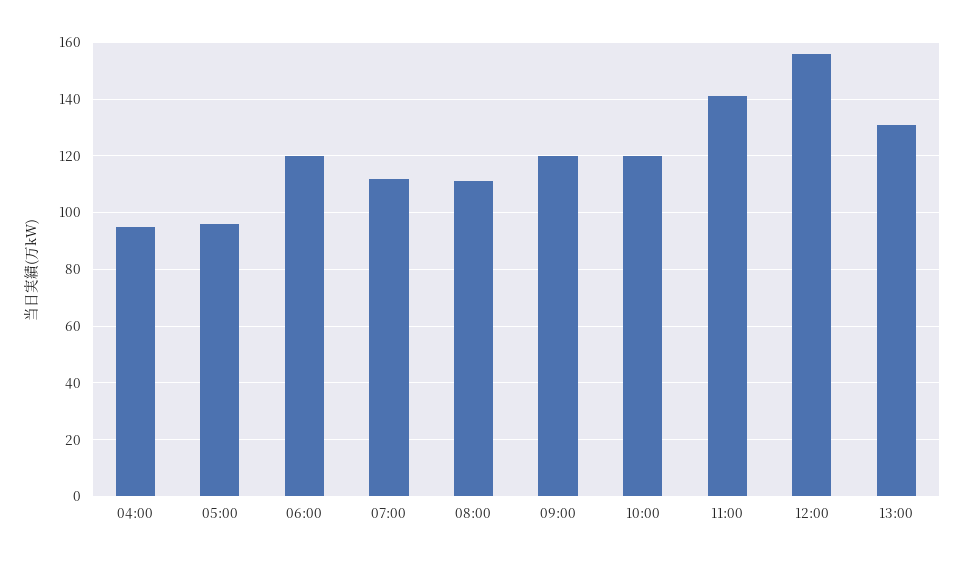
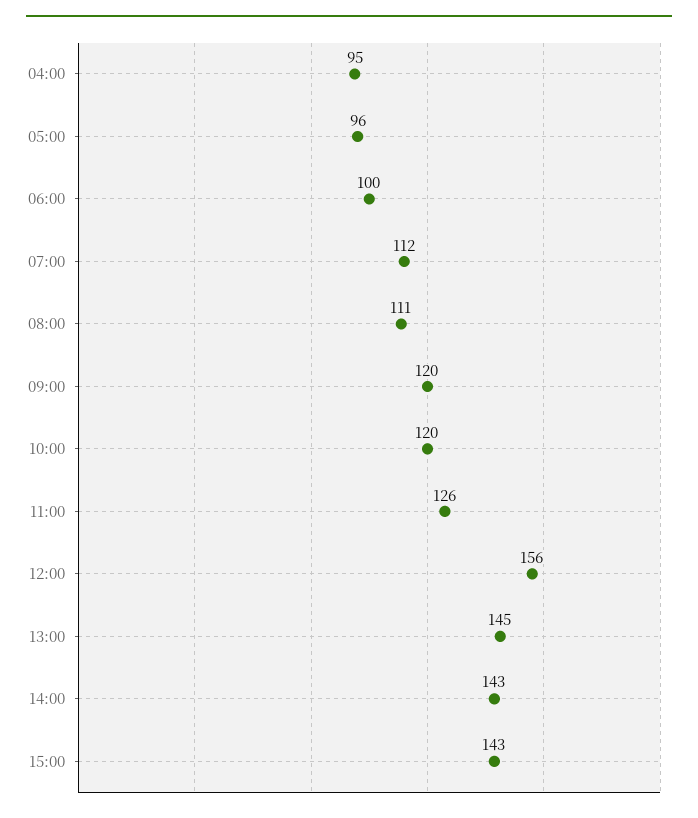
06:00: 120 -> 100
11:00: 140 -> 126
13:00: 130 -> 145
14:00: none -> 143
15:00: none -> 143

